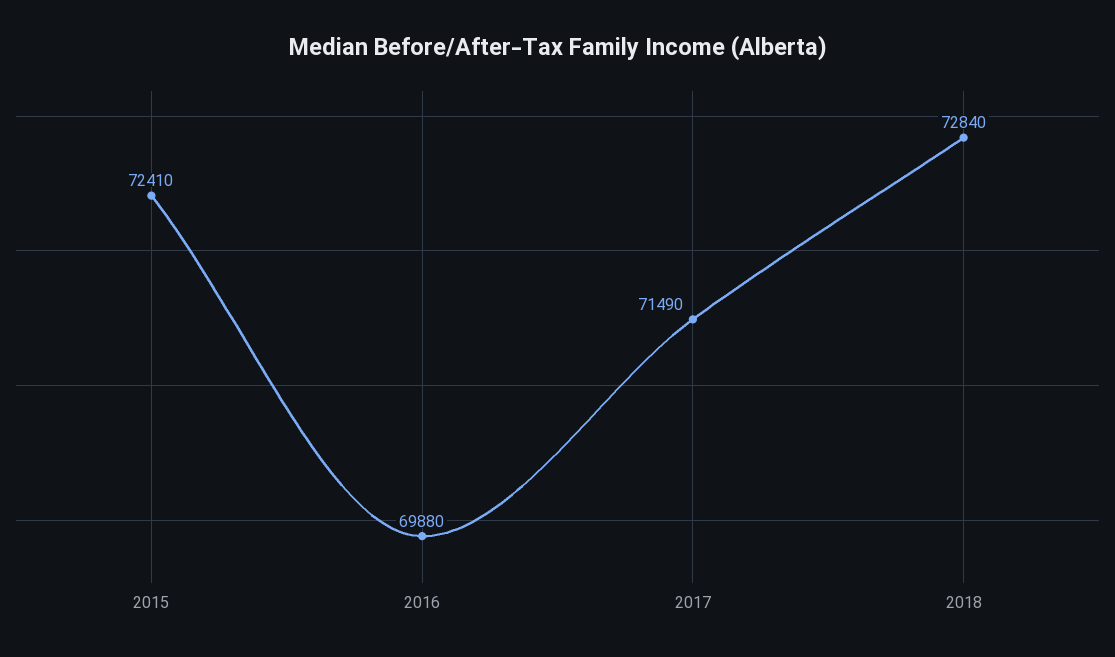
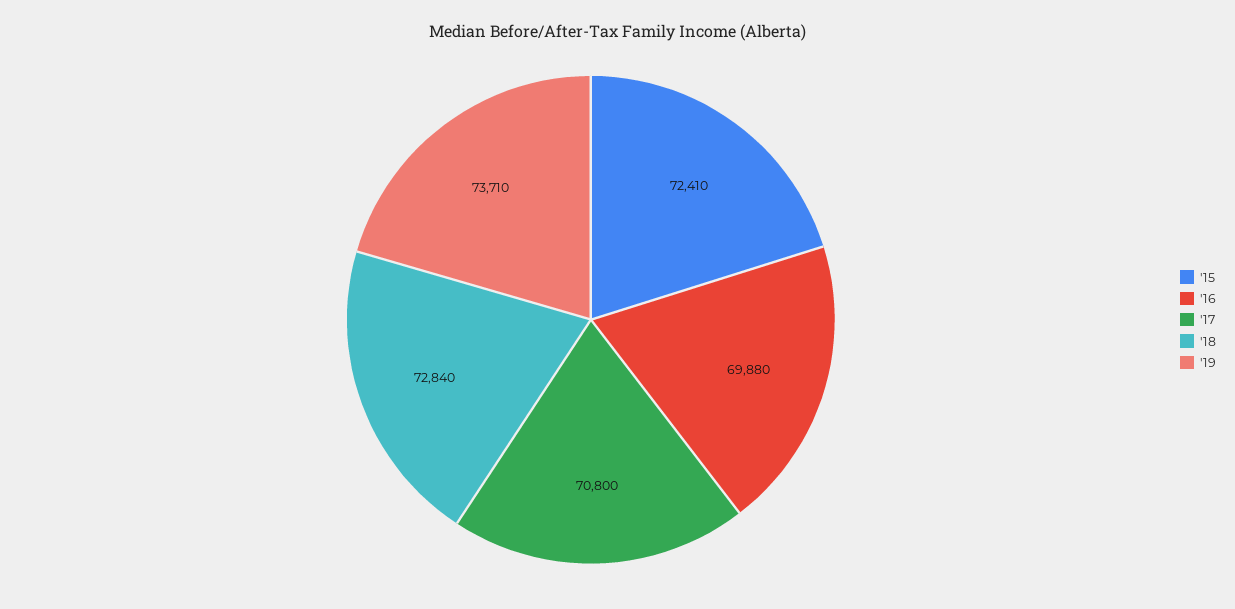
2017: 71490 -> 70800
'19: none -> 73710

